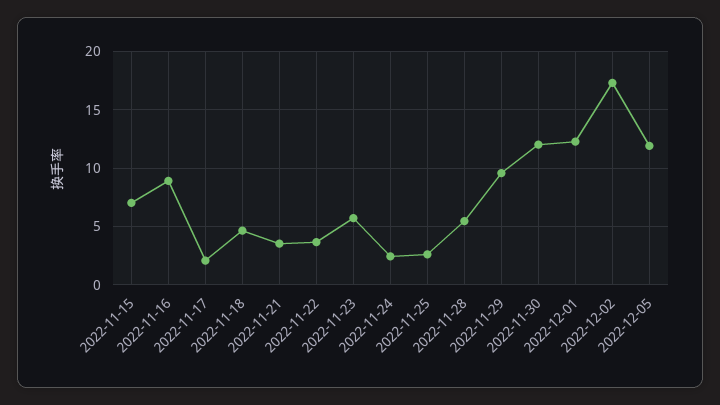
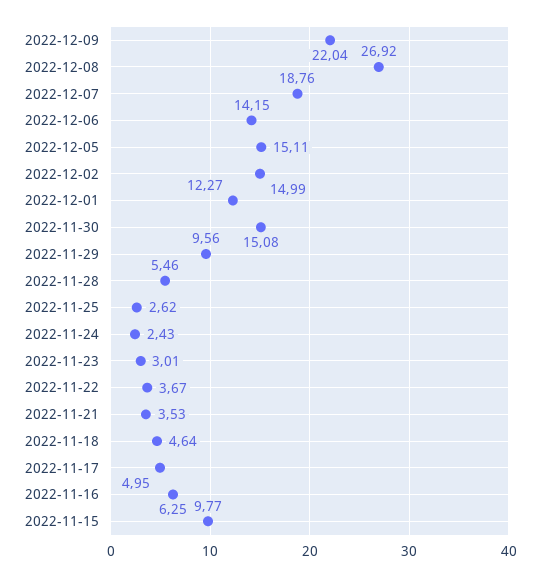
2022-11-15: 7 -> 9.77
2022-11-16: 9 -> 6.25
2022-11-17: 2 -> 4.95
2022-11-23: 6 -> 3.01
2022-11-30: 12 -> 15.08
2022-12-02: 17 -> 14.99
2022-12-05: 12 -> 15.11
2022-12-09: none -> 22.04
2022-12-08: none -> 26.92
2022-12-07: none -> 18.76
2022-12-06: none -> 14.15

